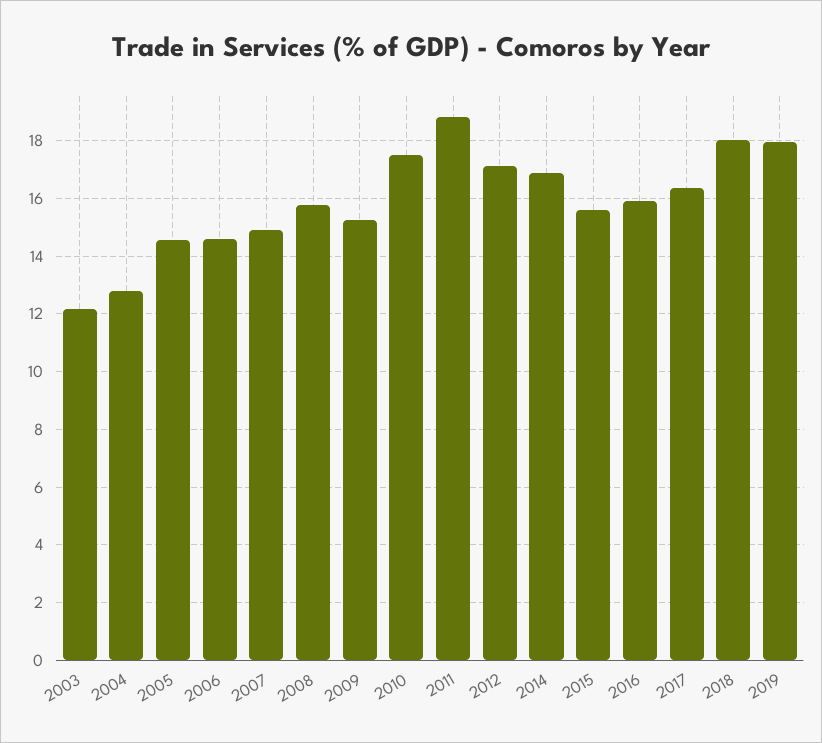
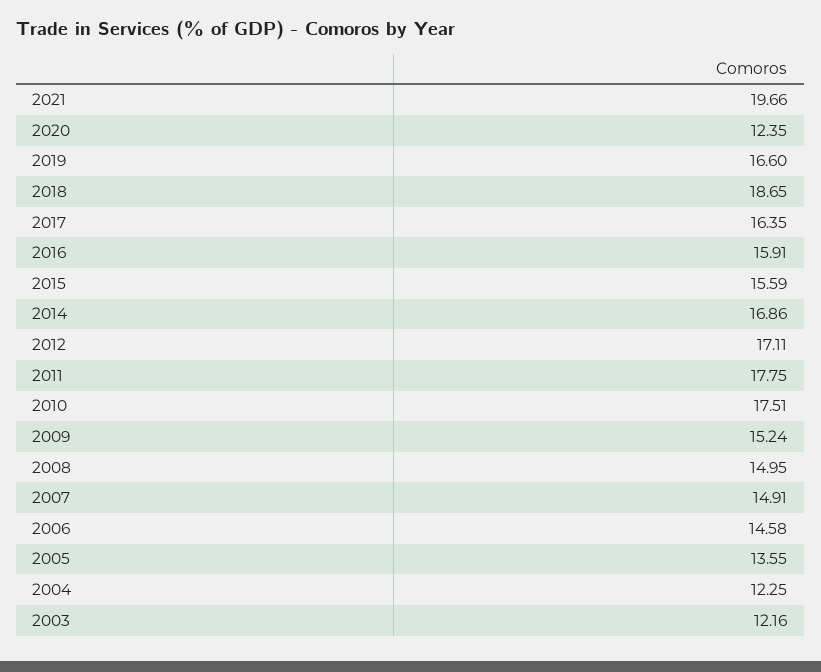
2004: 12.75 -> 12.25
2005: 14.5 -> 13.55
2008: 15.75 -> 14.95
2011: 18.75 -> 17.75
2018: 18 -> 18.65
2019: 18 -> 16.6
2021: none -> 19.66
2020: none -> 12.35

